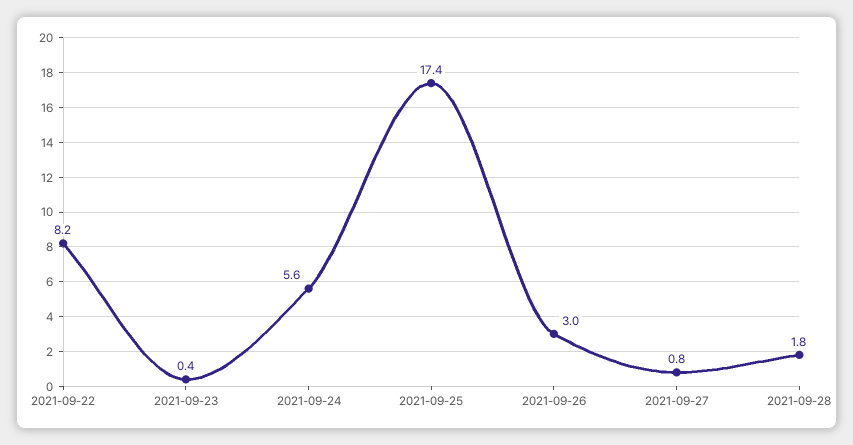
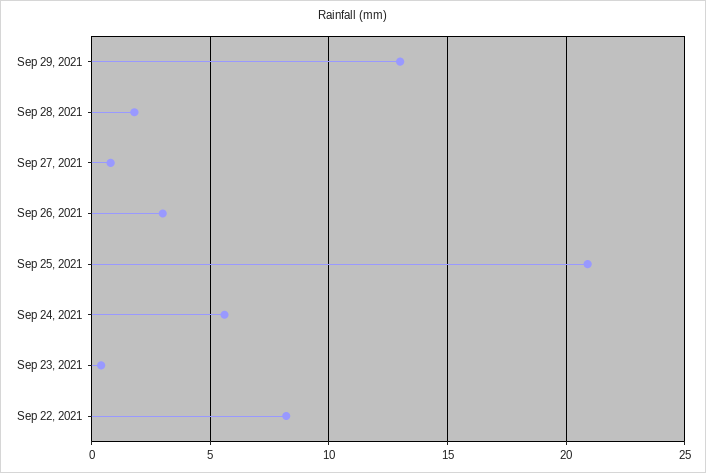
2021-09-25: 17.4 -> 21
Sep 29, 2021: none -> 13

